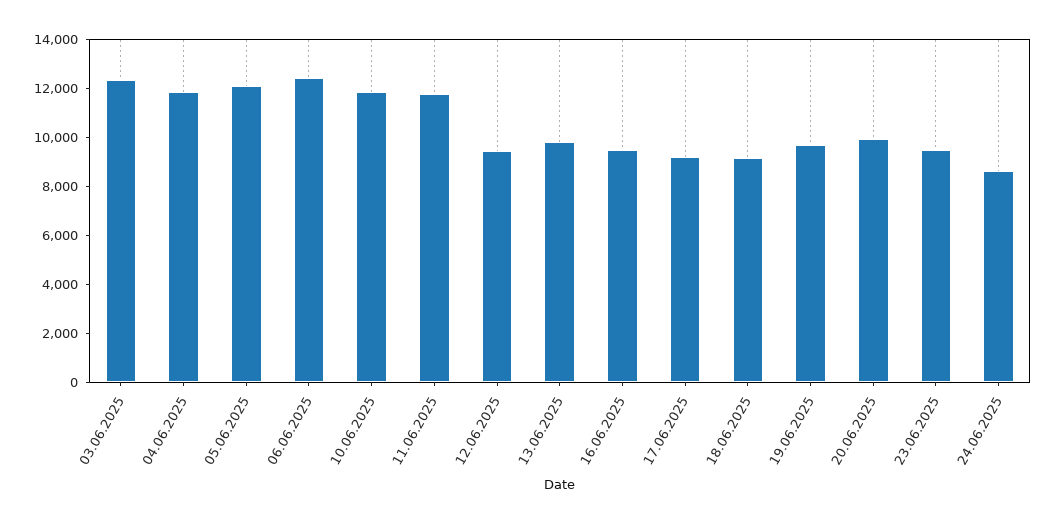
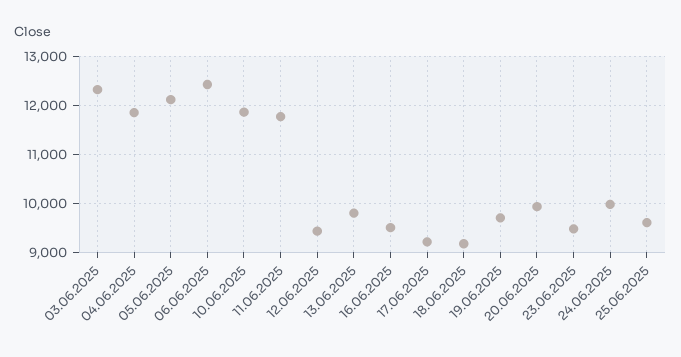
24.06.2025: 8500 -> 10000
25.06.2025: none -> 9600

